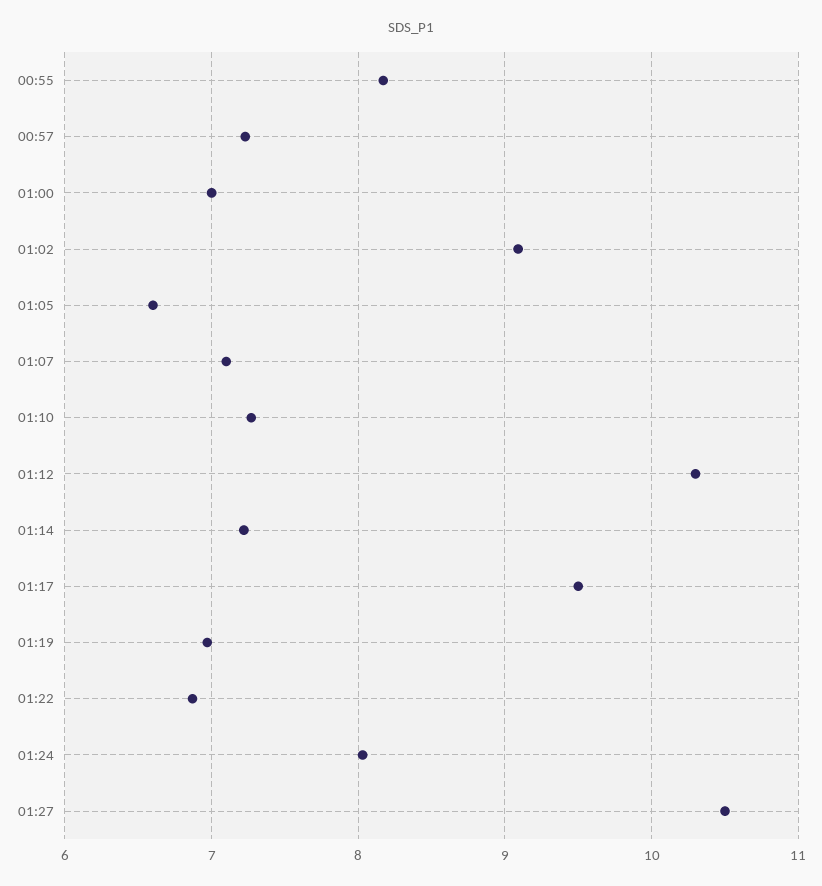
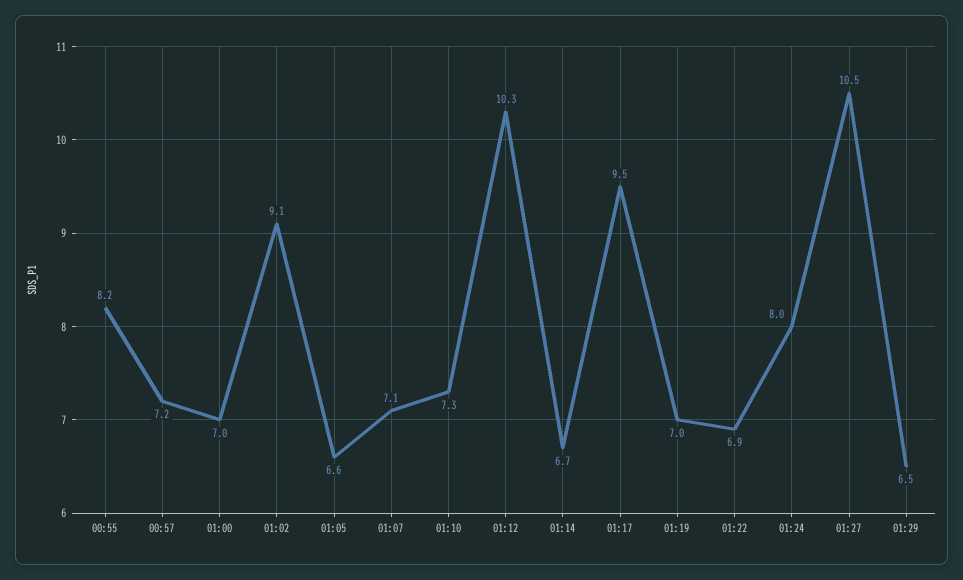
01:14: 7.2 -> 6.7
01:29: none -> 6.5

